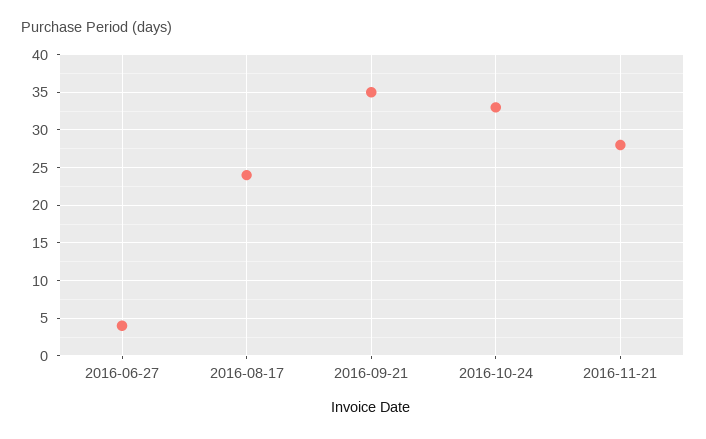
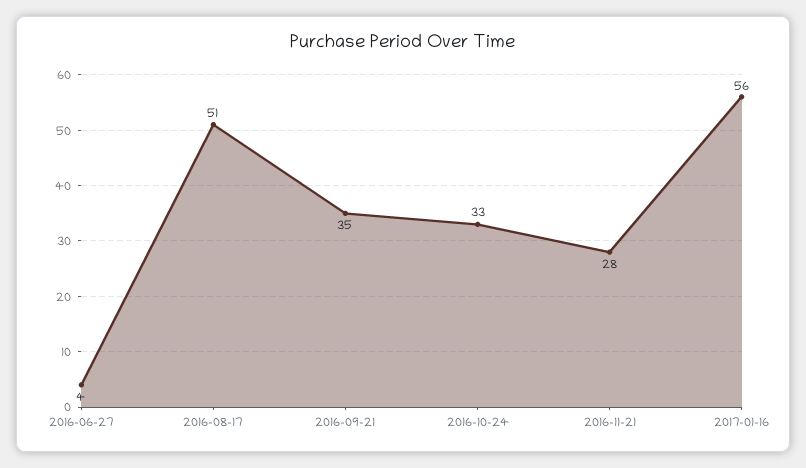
2016-08-17: 24 -> 51
2017-01-16: none -> 56

